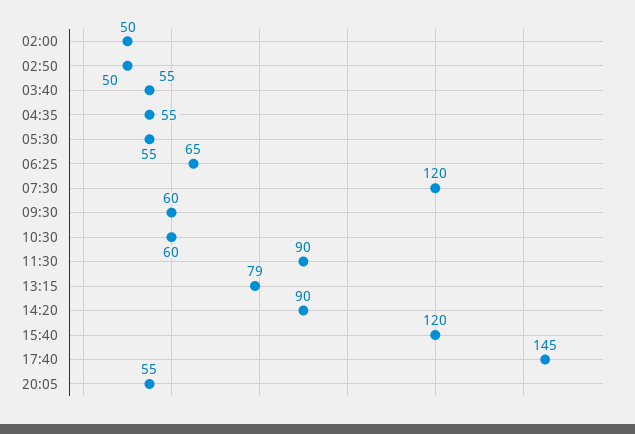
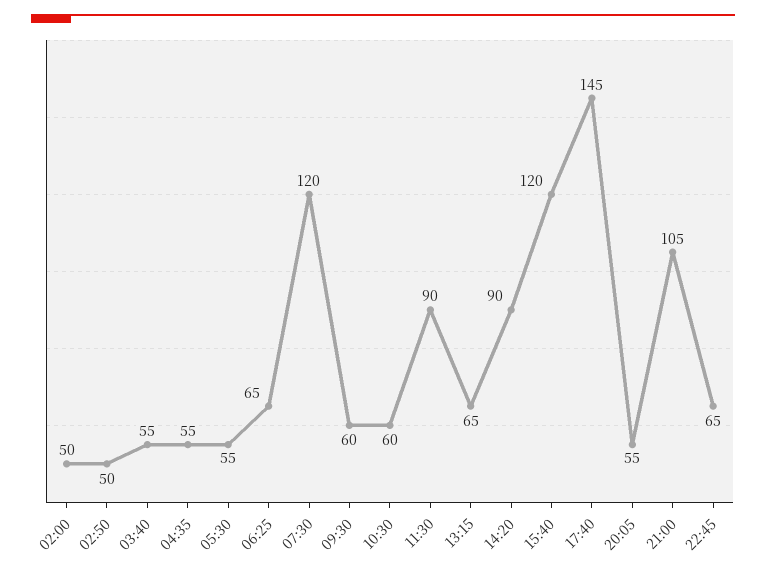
13:15: 79 -> 65
21:00: none -> 105
22:45: none -> 65

